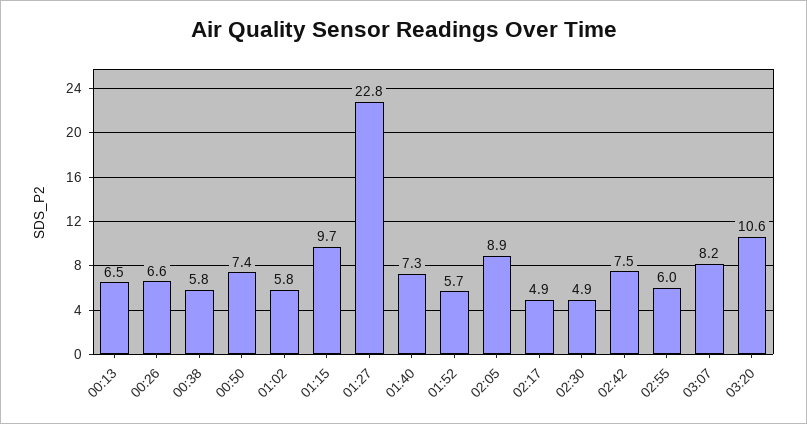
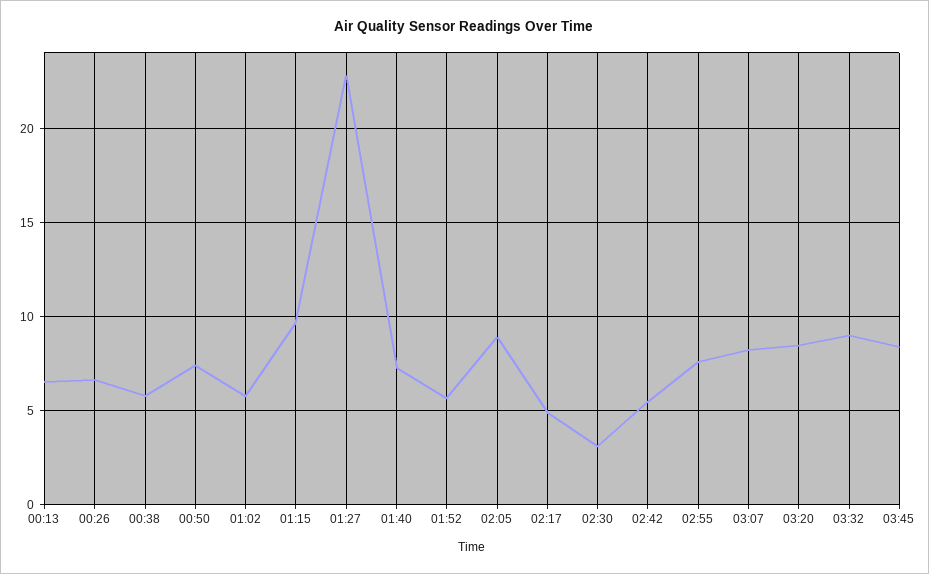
02:30: 4.9 -> 3
02:42: 7.5 -> 5.5
02:55: 6 -> 7.5
03:20: 10.6 -> 8.5
03:32: none -> 9
03:45: none -> 8.5

